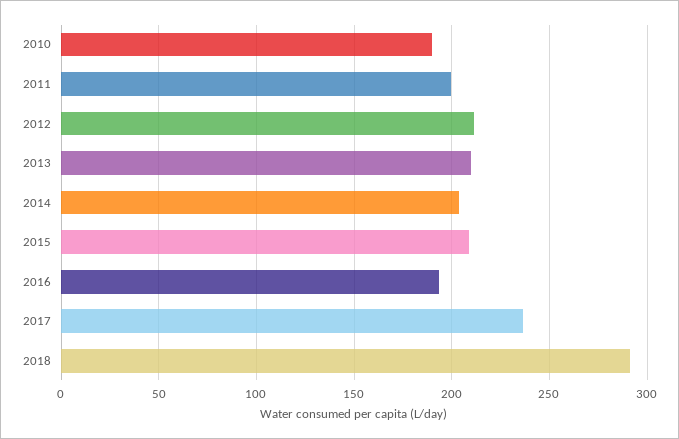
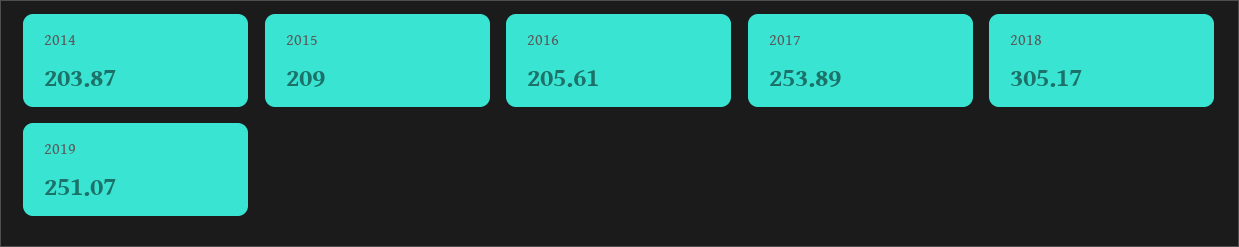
2010: 190 -> none
2011: 200 -> none
2012: 210 -> none
2013: 210 -> none
2016: 195 -> 205.61
2017: 235 -> 253.89
2018: 290 -> 305.17
2019: none -> 251.07

